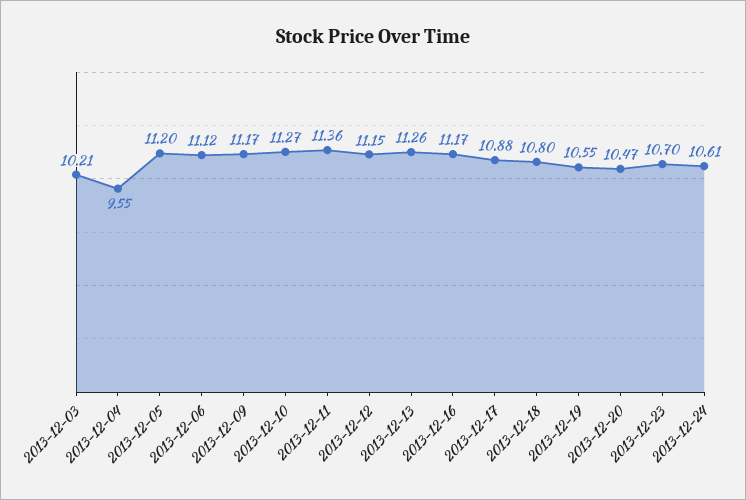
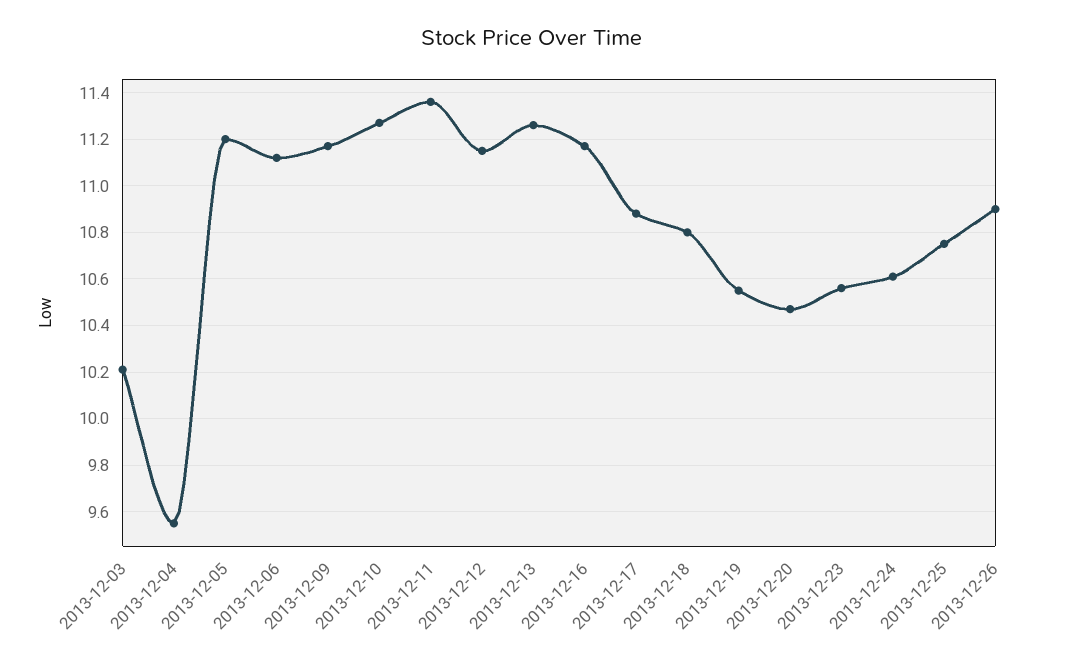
2013-12-23: 10.7 -> 10.55
2013-12-25: none -> 10.75
2013-12-26: none -> 10.9

